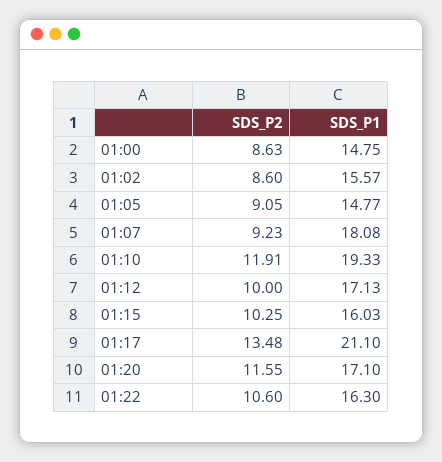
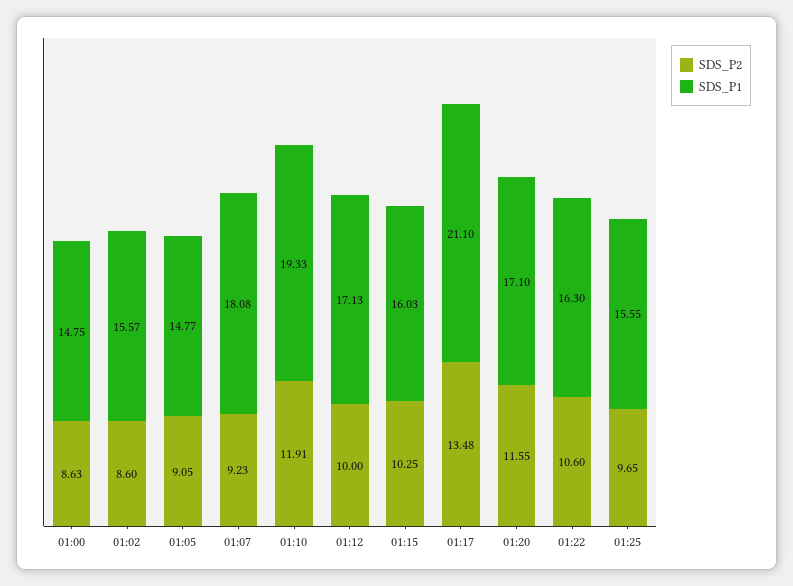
SDS_P2, 01:25: none -> 9.65
SDS_P1, 01:25: none -> 15.55

